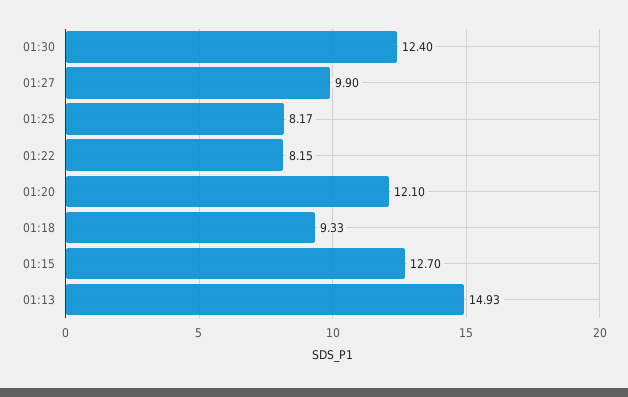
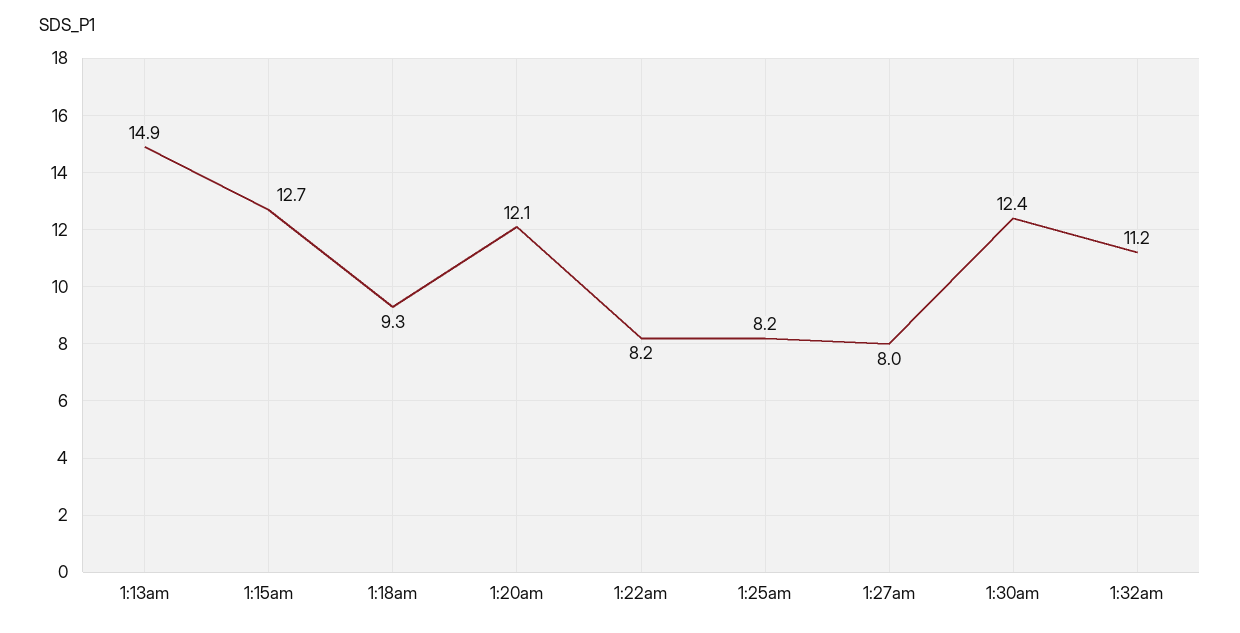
01:27: 9.9 -> 8
1:32am: none -> 11.2

